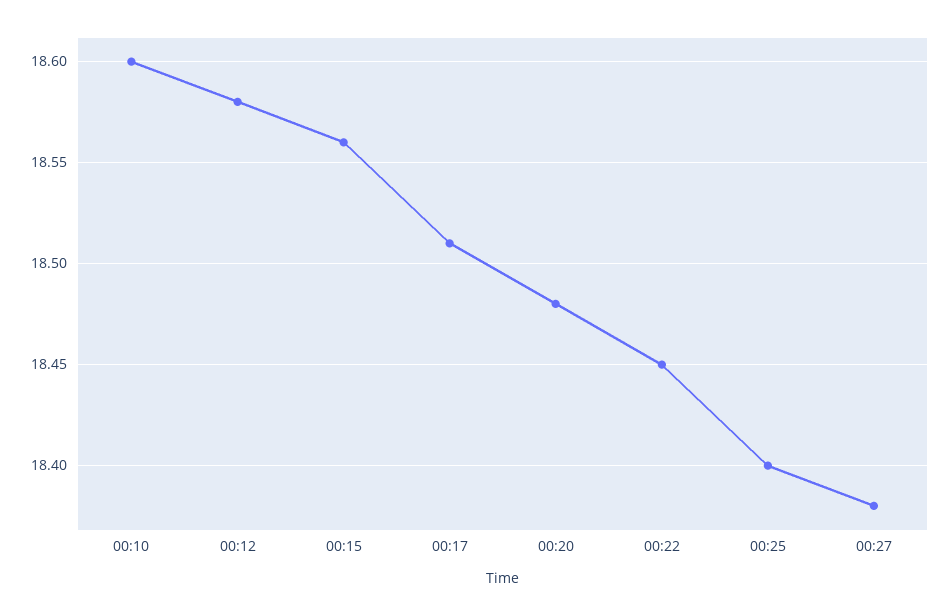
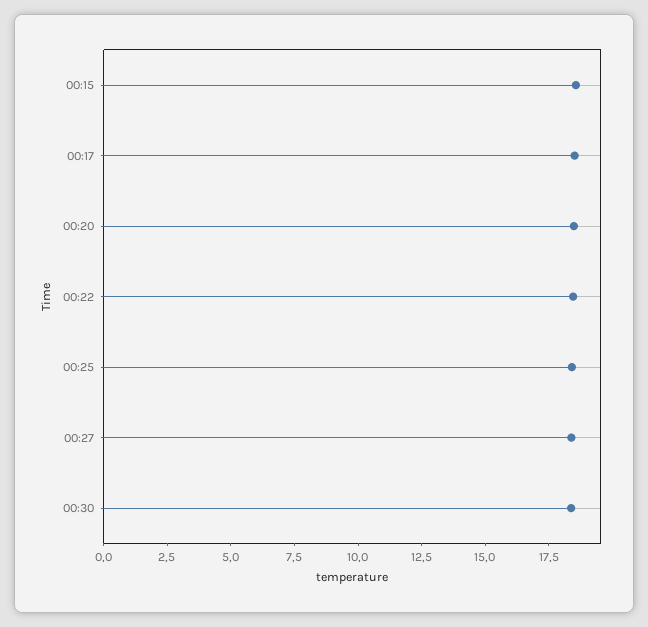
00:10: 18.6 -> none
00:12: 18.58 -> none
00:30: none -> 18.5

